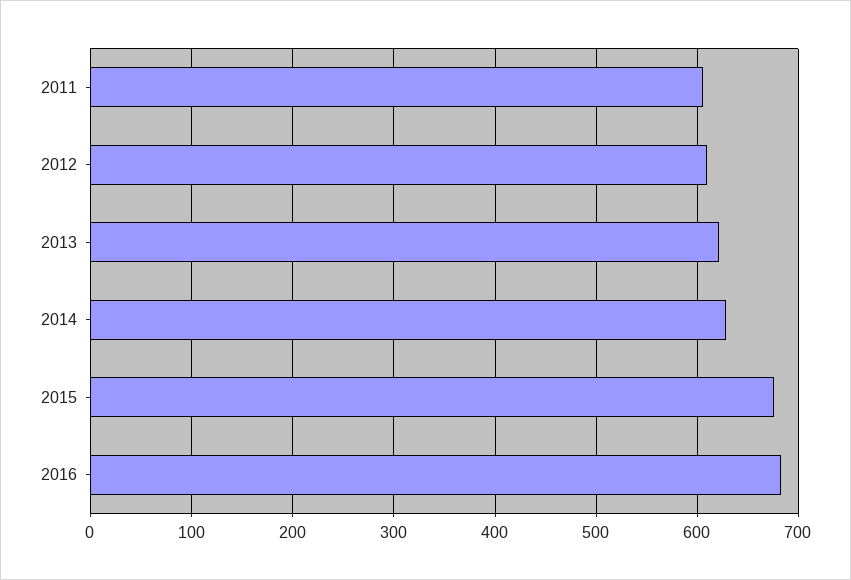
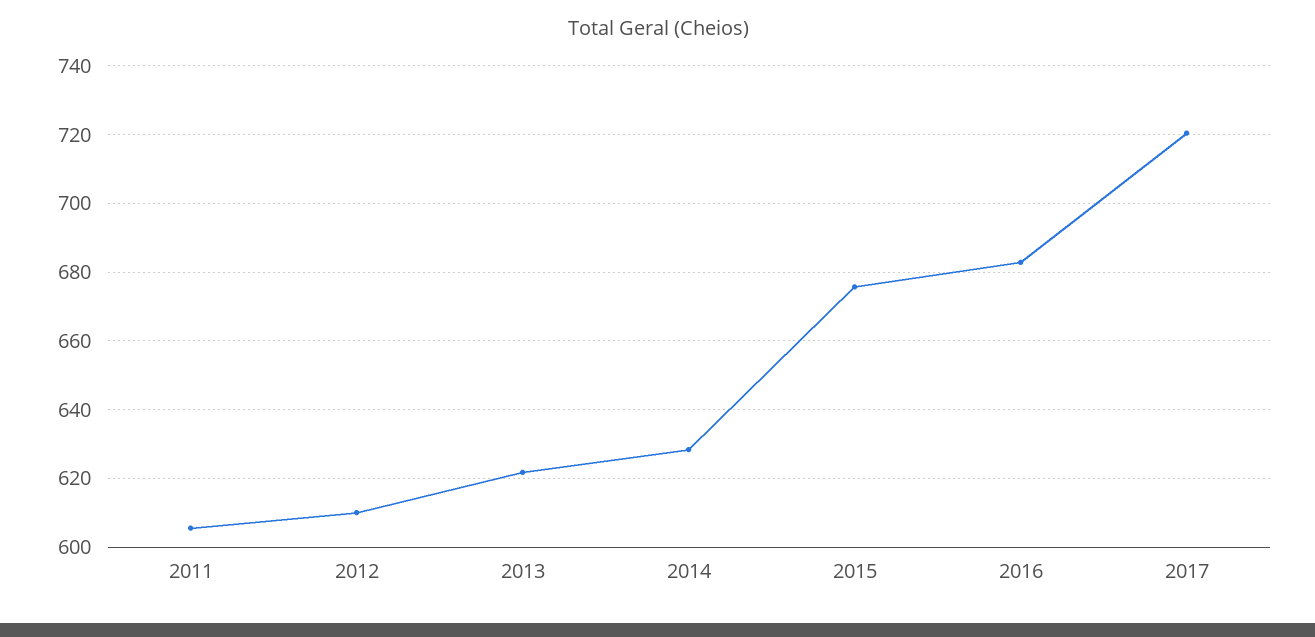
2017: none -> 720

